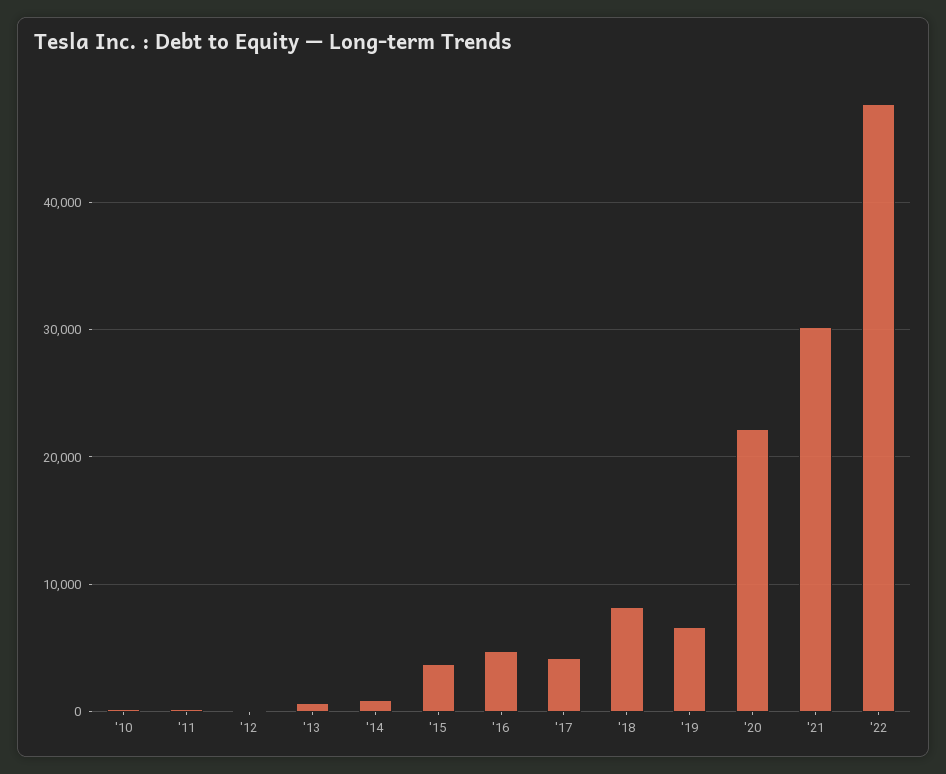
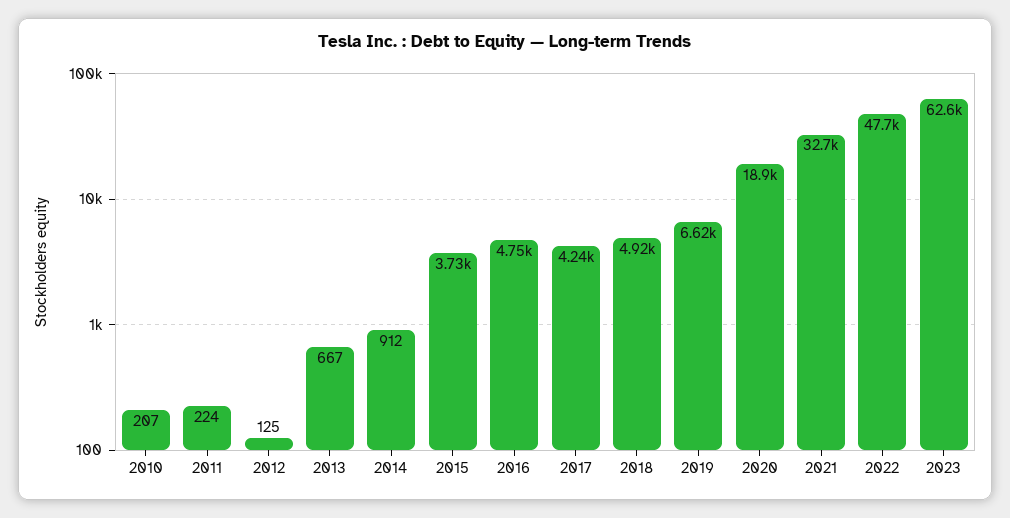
'18: 8000 -> 4920
'20: 22000 -> 18900
'21: 30000 -> 32700
2023: none -> 62600

